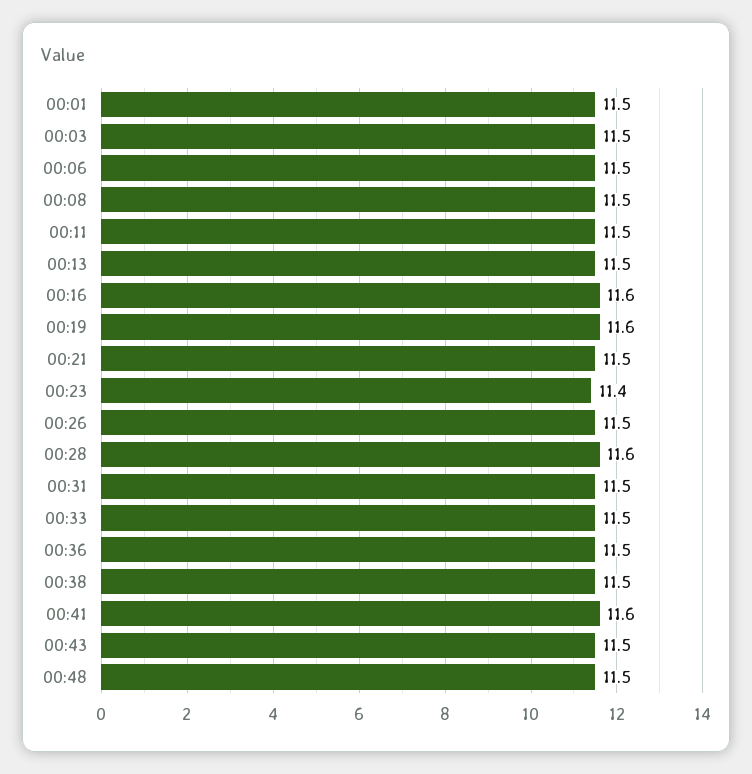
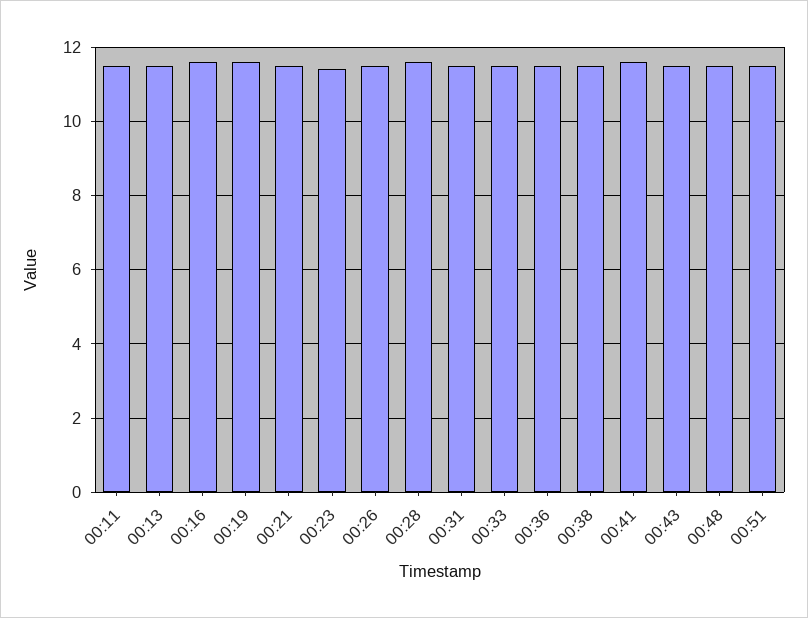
00:01: 11.5 -> none
00:03: 11.5 -> none
00:06: 11.5 -> none
00:08: 11.5 -> none
00:51: none -> 11.5

